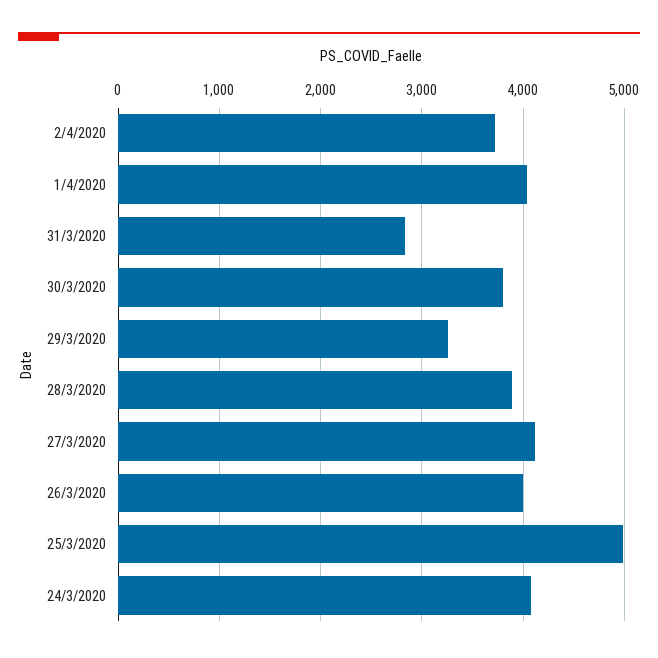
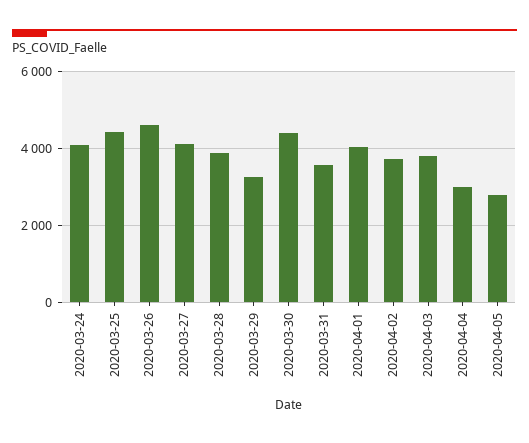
31/3/2020: 2800 -> 3600
30/3/2020: 3800 -> 4400
26/3/2020: 4000 -> 4600
25/3/2020: 5000 -> 4400
2020-04-03: none -> 3800
2020-04-04: none -> 3000
2020-04-05: none -> 2800

